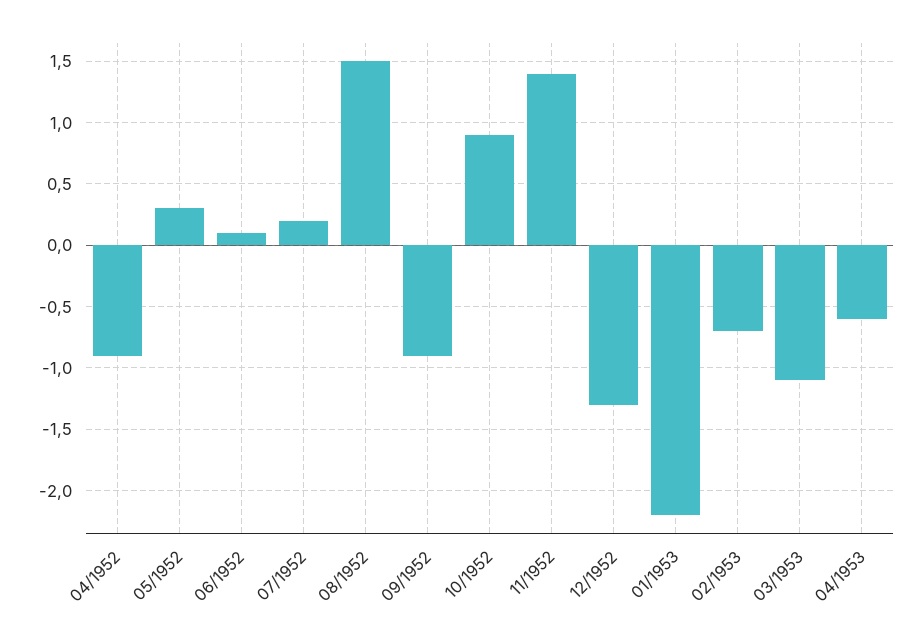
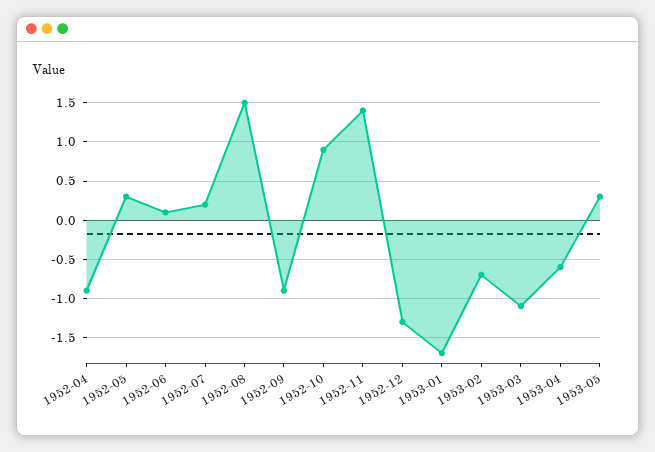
01/1953: -2.2 -> -1.7
1953-05: none -> 0.3

